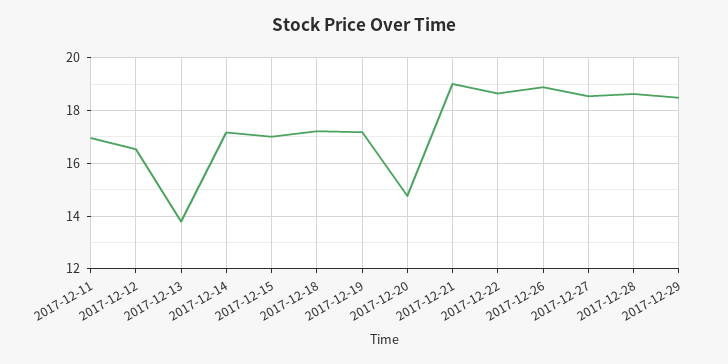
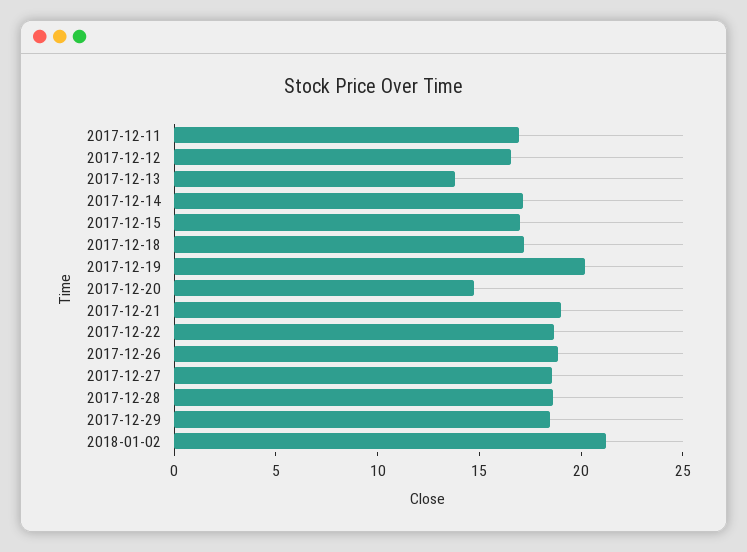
2017-12-19: 17.25 -> 20
2018-01-02: none -> 21

